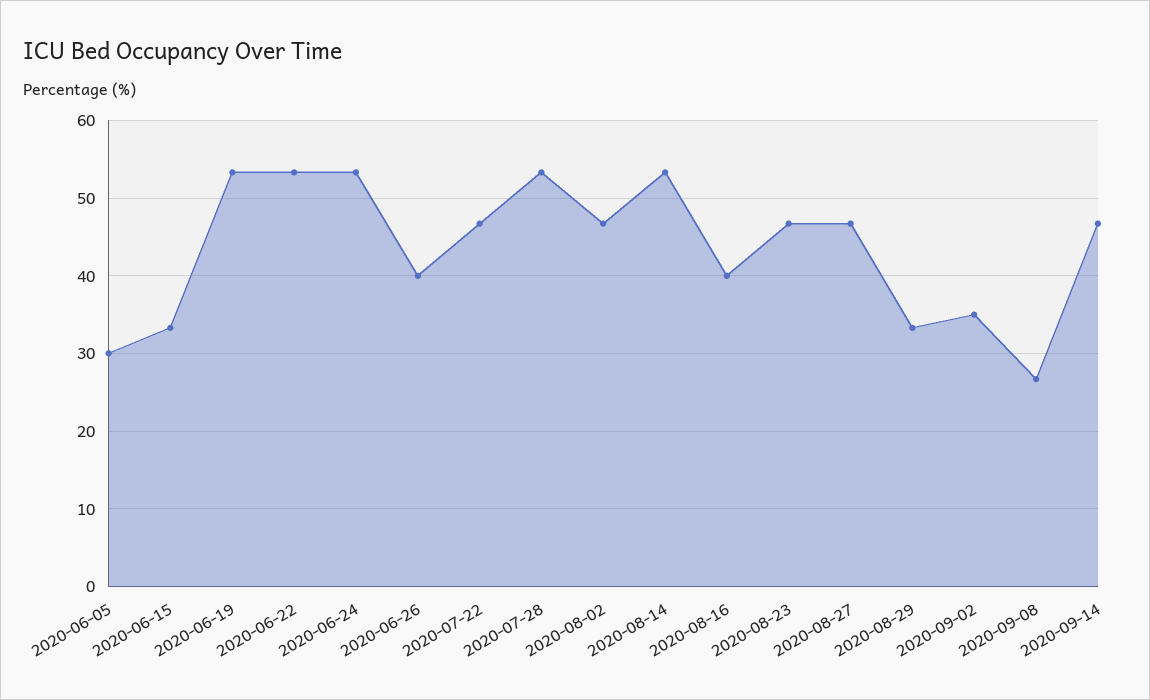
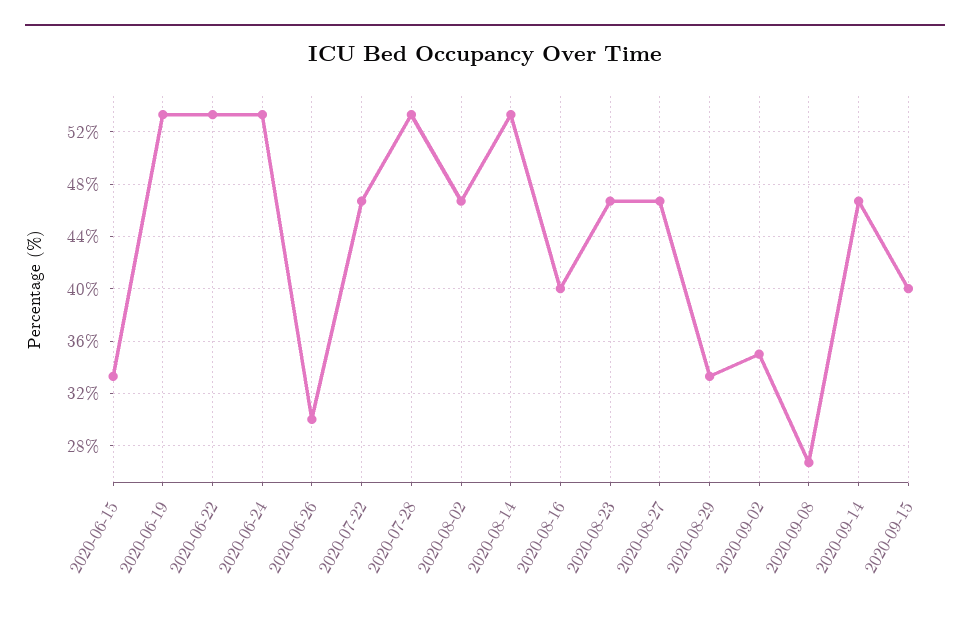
2020-06-05: 30 -> none
2020-06-26: 40 -> 30
2020-09-15: none -> 40

